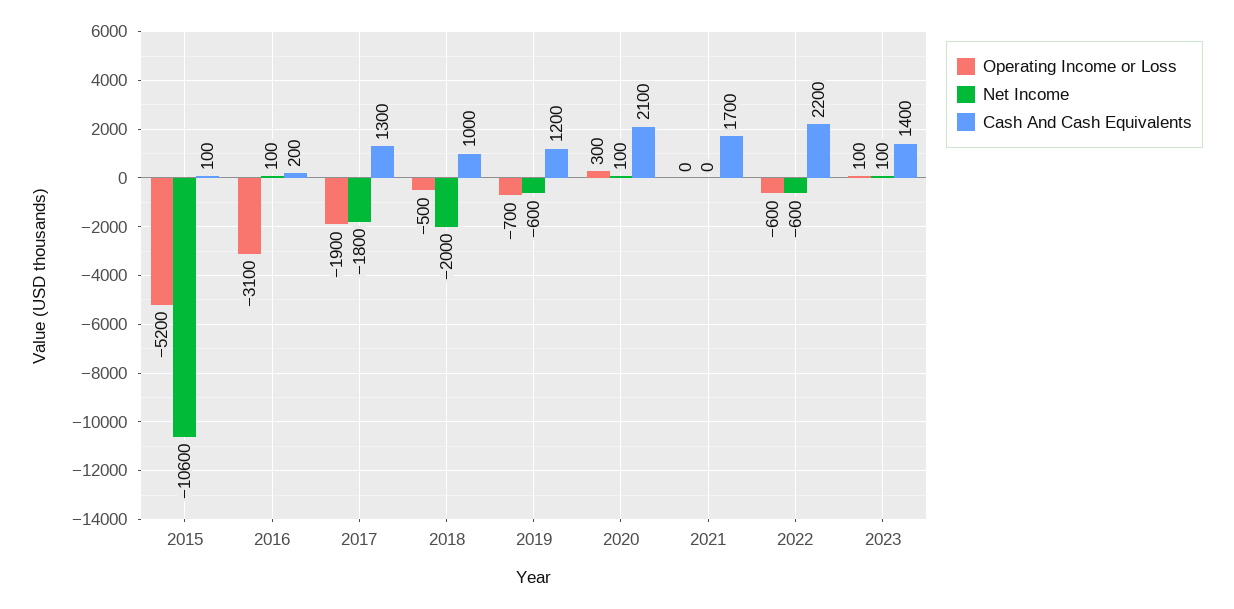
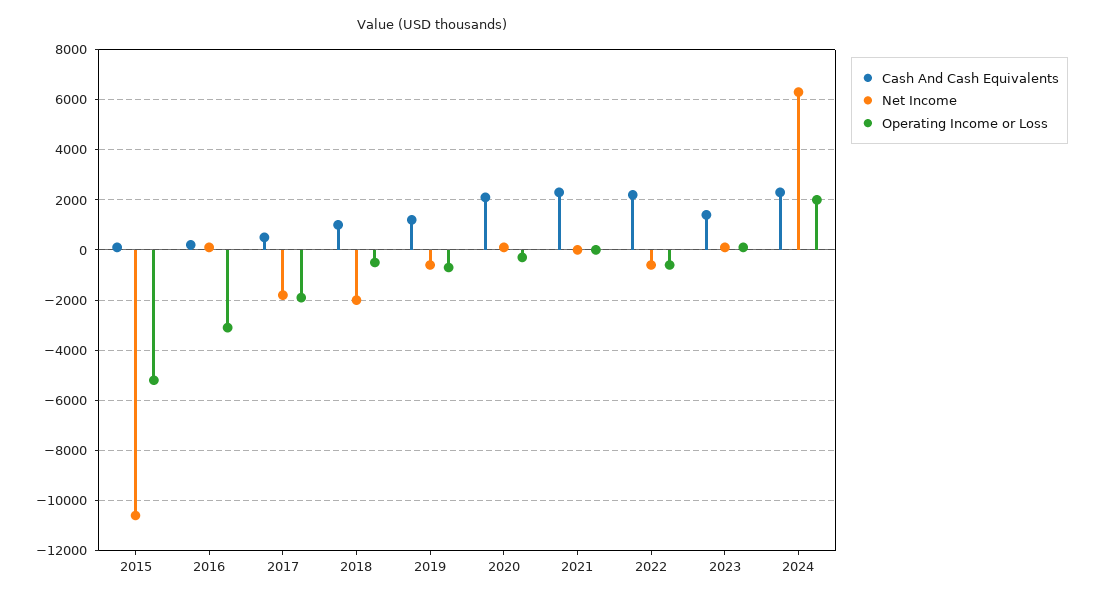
Cash And Cash Equivalents, 2017: 1300 -> 500
Operating Income or Loss, 2020: 300 -> -250
Cash And Cash Equivalents, 2021: 1700 -> 2250
Cash And Cash Equivalents, 2024: none -> 2250
Net Income, 2024: none -> 6250
Operating Income or Loss, 2024: none -> 2000

